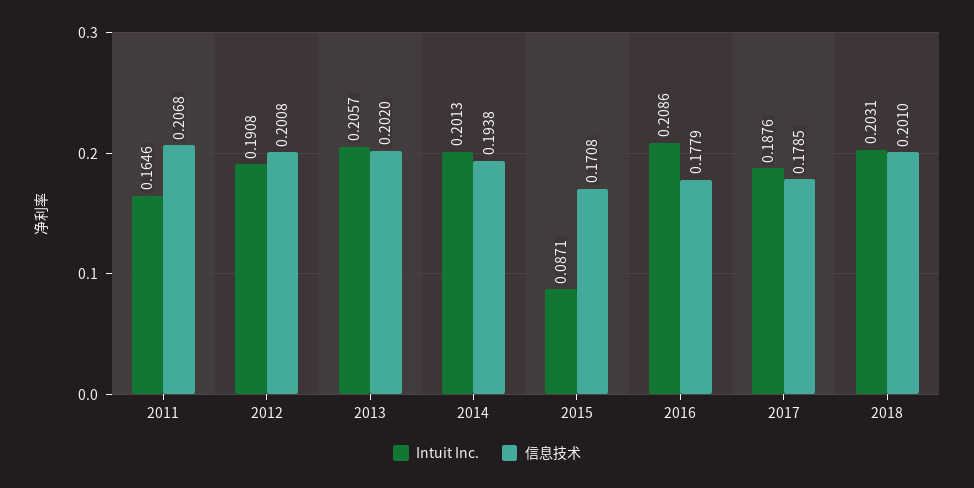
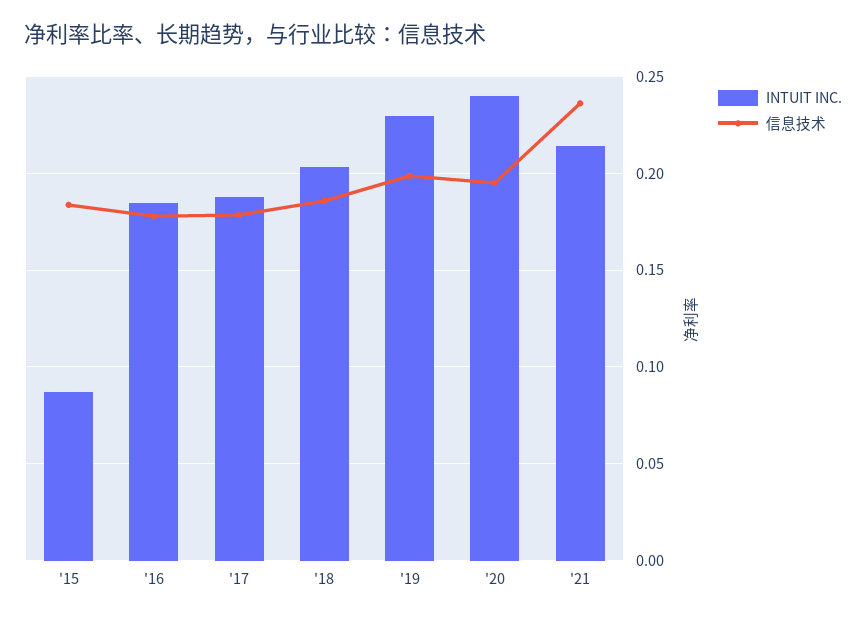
Intuit Inc., 2011: 0.1646 -> none
信息技术, 2011: 0.2068 -> none
Intuit Inc., 2012: 0.1908 -> none
信息技术, 2012: 0.2008 -> none
Intuit Inc., 2013: 0.2057 -> none
信息技术, 2013: 0.202 -> none
Intuit Inc., 2014: 0.2013 -> none
信息技术, 2014: 0.1938 -> none
信息技术, 2015: 0.1708 -> 0.185
Intuit Inc., 2016: 0.2086 -> 0.185
信息技术, 2018: 0.201 -> 0.185
Intuit Inc., '19: none -> 0.23
信息技术, '19: none -> 0.2
Intuit Inc., '20: none -> 0.24
信息技术, '20: none -> 0.195
Intuit Inc., '21: none -> 0.215
信息技术, '21: none -> 0.235

